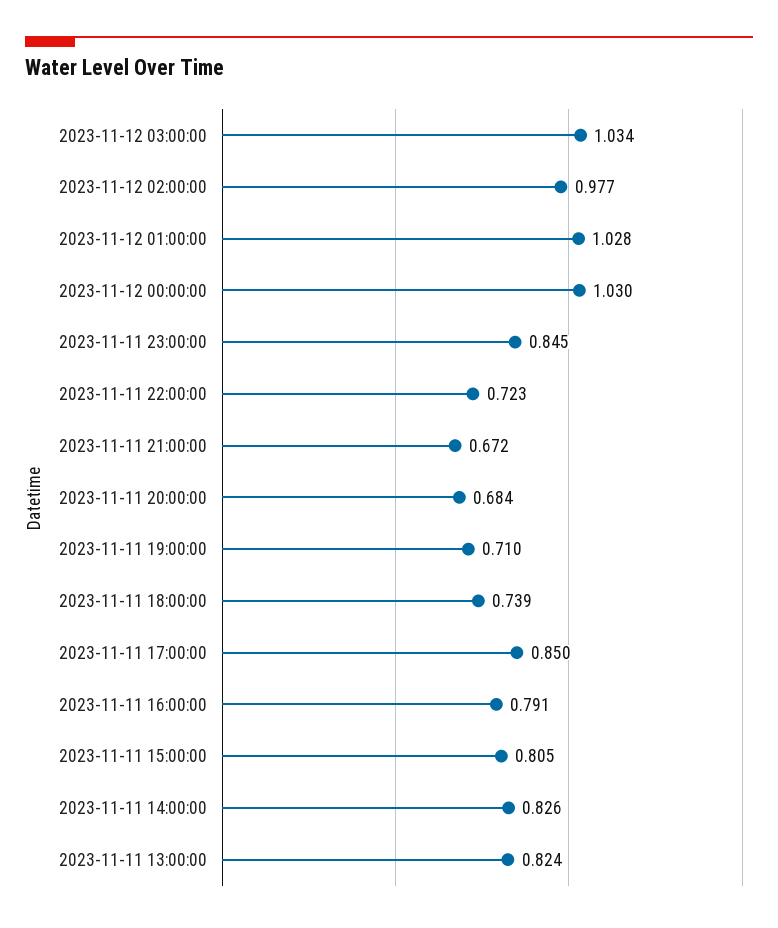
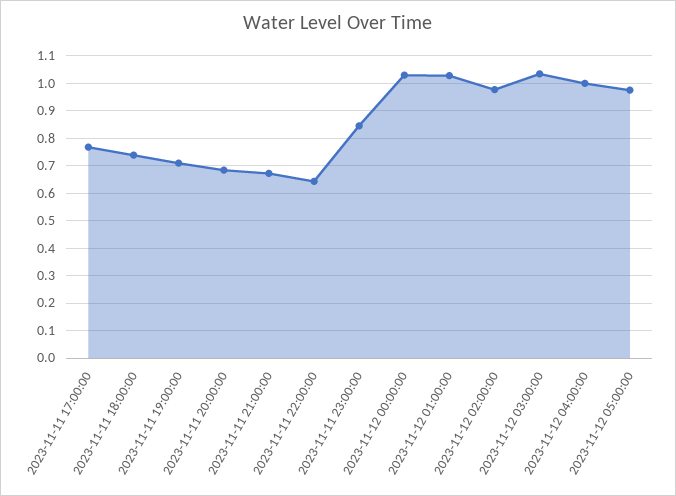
2023-11-11 22:00:00: 0.723 -> 0.65
2023-11-11 17:00:00: 0.85 -> 0.775
2023-11-11 16:00:00: 0.791 -> none
2023-11-11 15:00:00: 0.805 -> none
2023-11-11 14:00:00: 0.826 -> none
2023-11-11 13:00:00: 0.824 -> none
2023-11-12 04:00:00: none -> 1
2023-11-12 05:00:00: none -> 0.975

